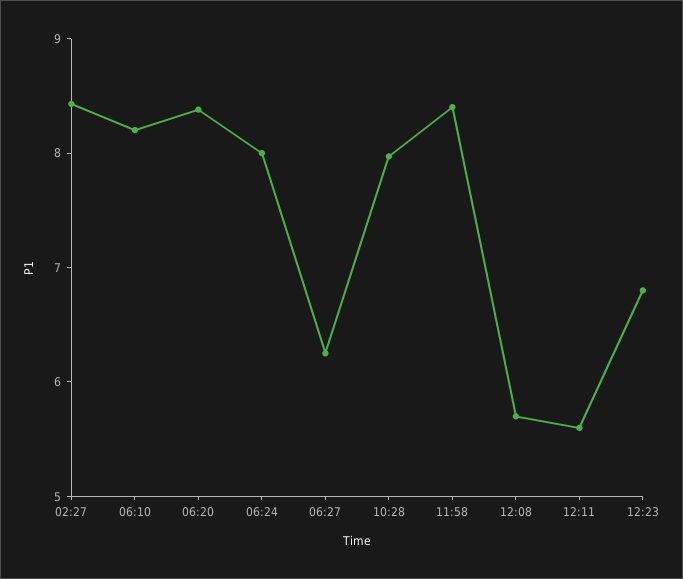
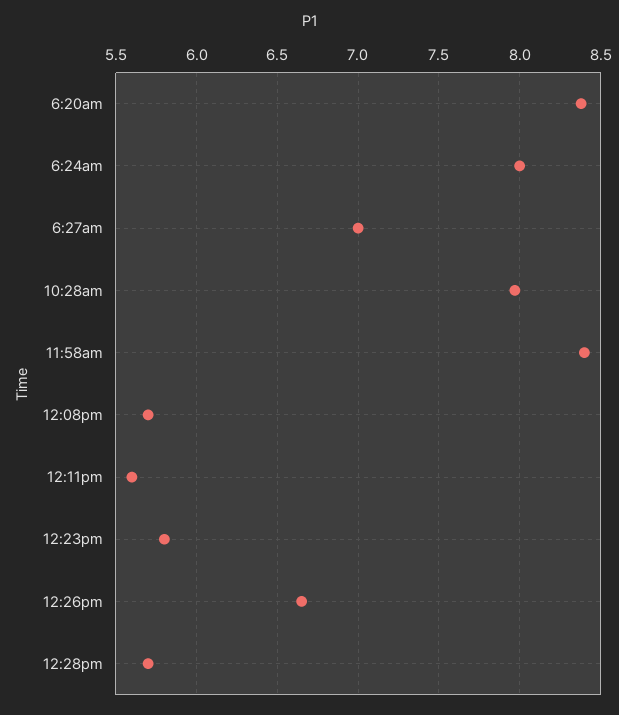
02:27: 8.4 -> none
06:10: 8.2 -> none
06:27: 6.2 -> 7
12:23: 6.8 -> 5.8
12:26pm: none -> 6.65
12:28pm: none -> 5.7

